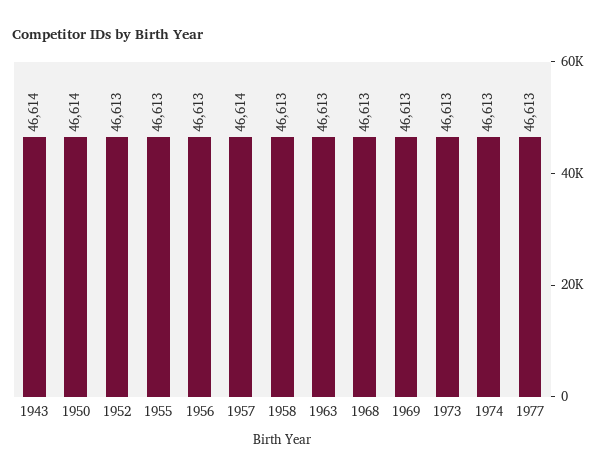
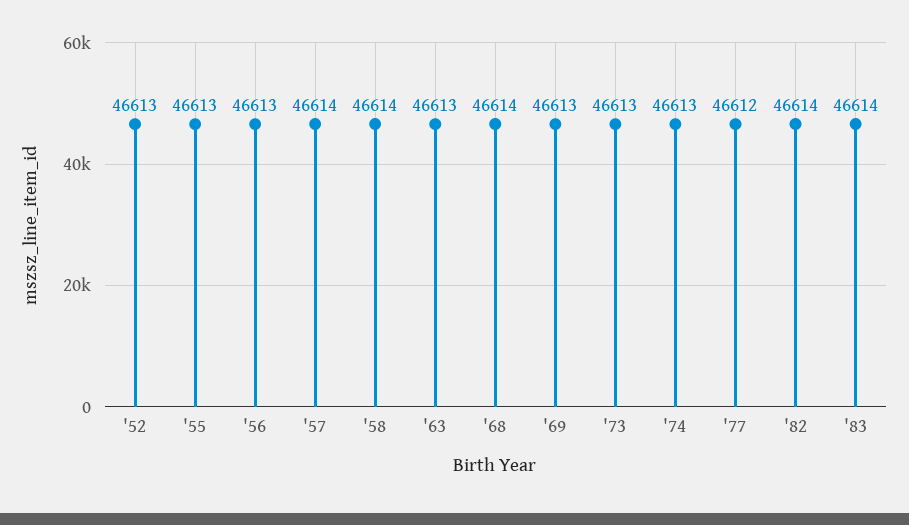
1943: 46614 -> none
1950: 46614 -> none
1958: 46613 -> 46614
1968: 46613 -> 46614
1977: 46613 -> 46612
'82: none -> 46614
'83: none -> 46614

